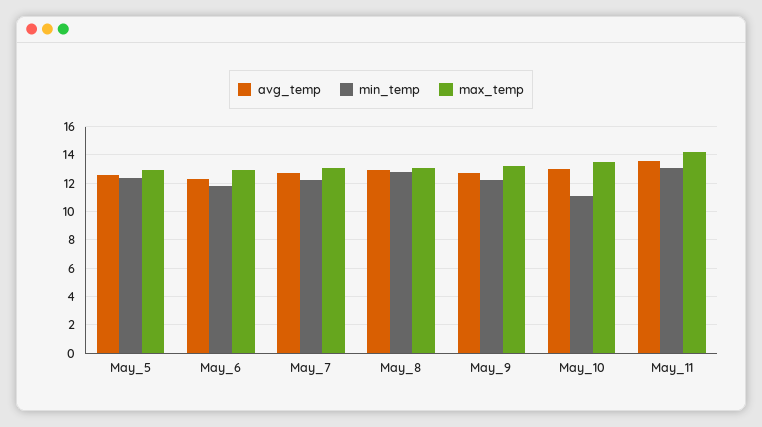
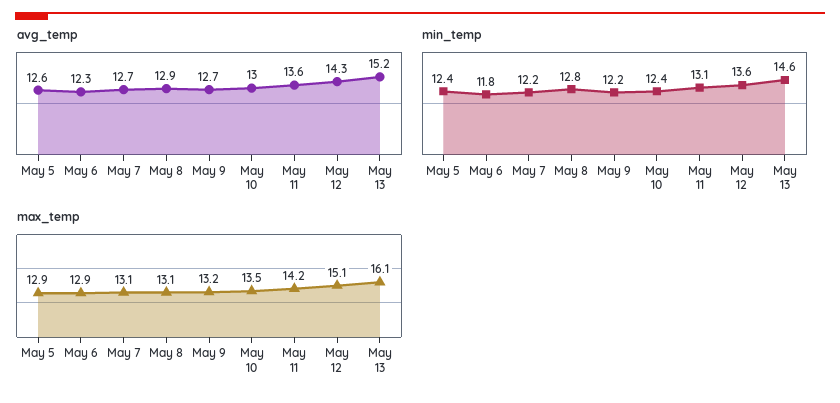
min_temp, May_10: 11 -> 12.4
avg_temp, May 12: none -> 14.3
avg_temp, May 13: none -> 15.2
min_temp, May 12: none -> 13.6
min_temp, May 13: none -> 14.6
max_temp, May 12: none -> 15.1
max_temp, May 13: none -> 16.1

